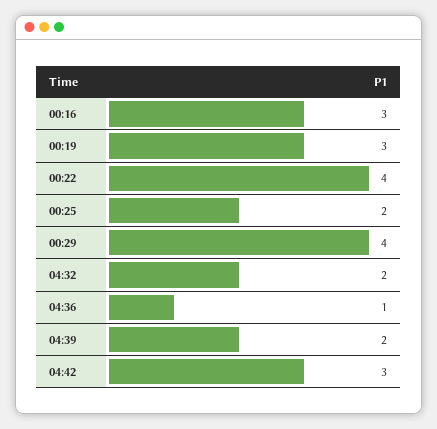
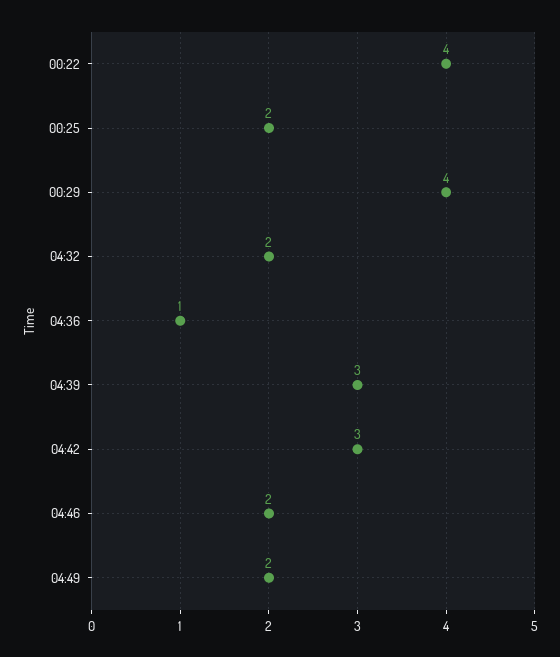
00:16: 3 -> none
00:19: 3 -> none
04:39: 2 -> 3
04:46: none -> 2
04:49: none -> 2

